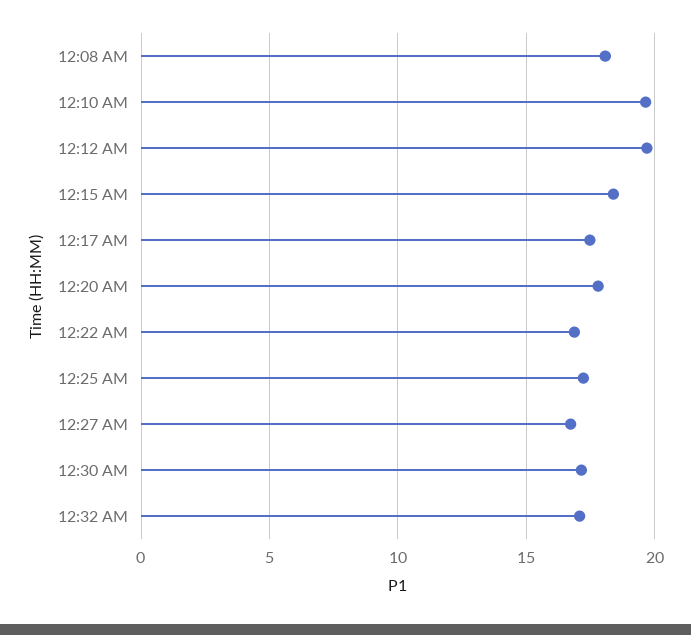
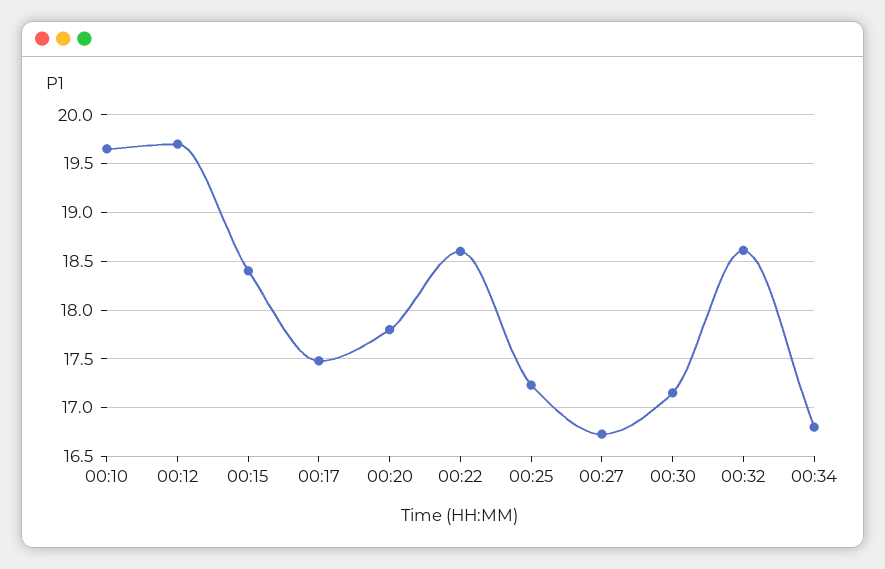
12:08 AM: 18 -> none
12:22 AM: 17 -> 18.6
12:32 AM: 17 -> 18.6
00:34: none -> 16.8

